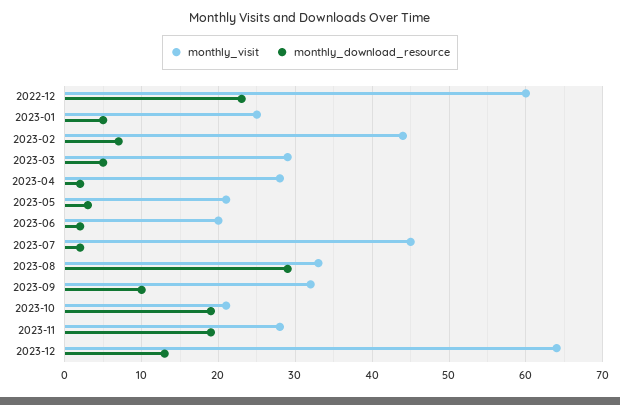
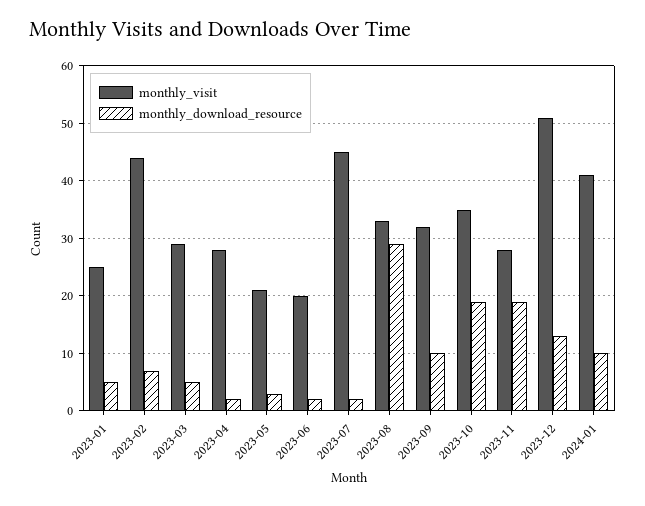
monthly_visit, 2022-12: 60 -> none
monthly_download_resource, 2022-12: 23 -> none
monthly_visit, 2023-10: 21 -> 35
monthly_visit, 2023-12: 64 -> 50
monthly_visit, 2024-01: none -> 40
monthly_download_resource, 2024-01: none -> 10

